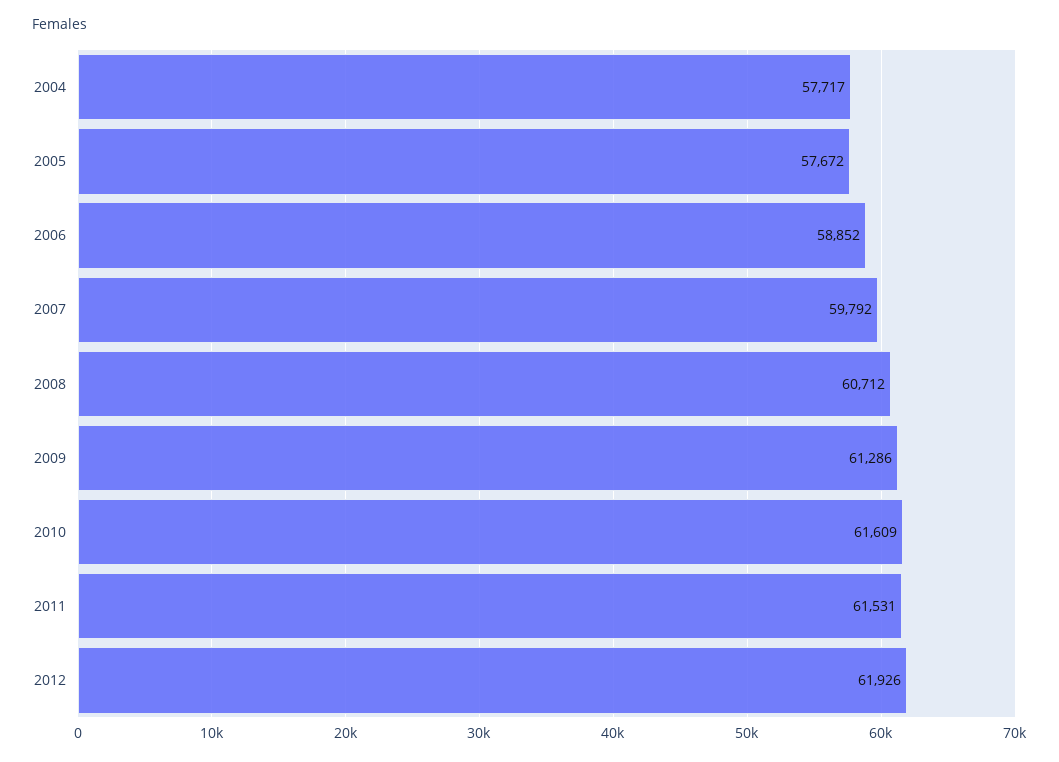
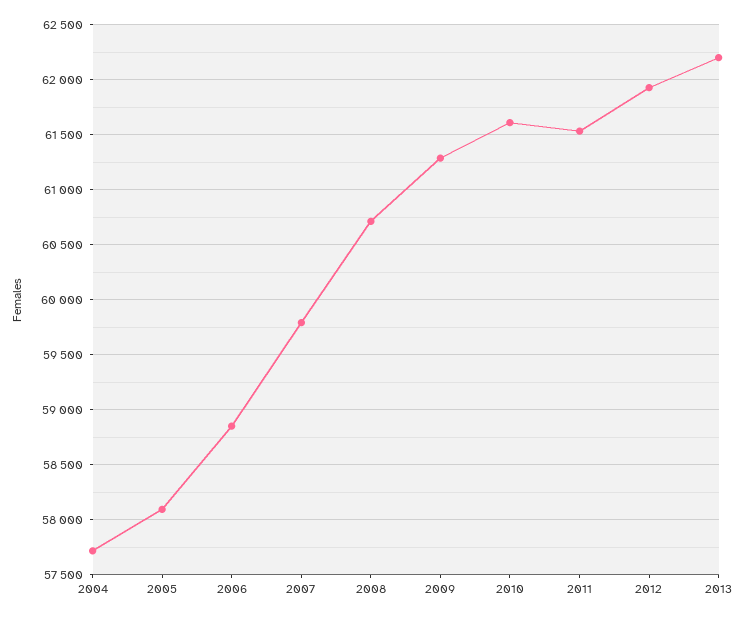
2005: 57672 -> 58100
2013: none -> 62200

